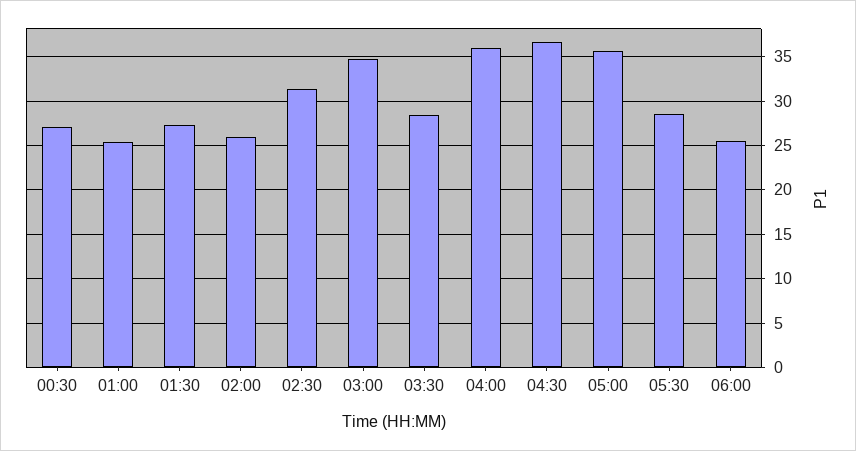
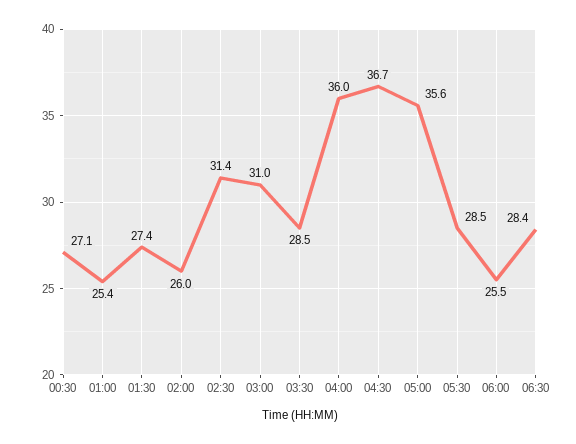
03:00: 35 -> 31
06:30: none -> 28.4

